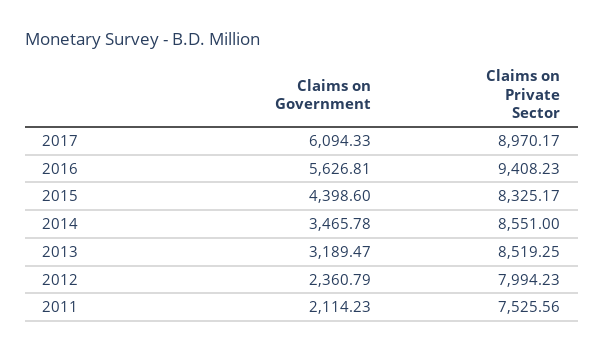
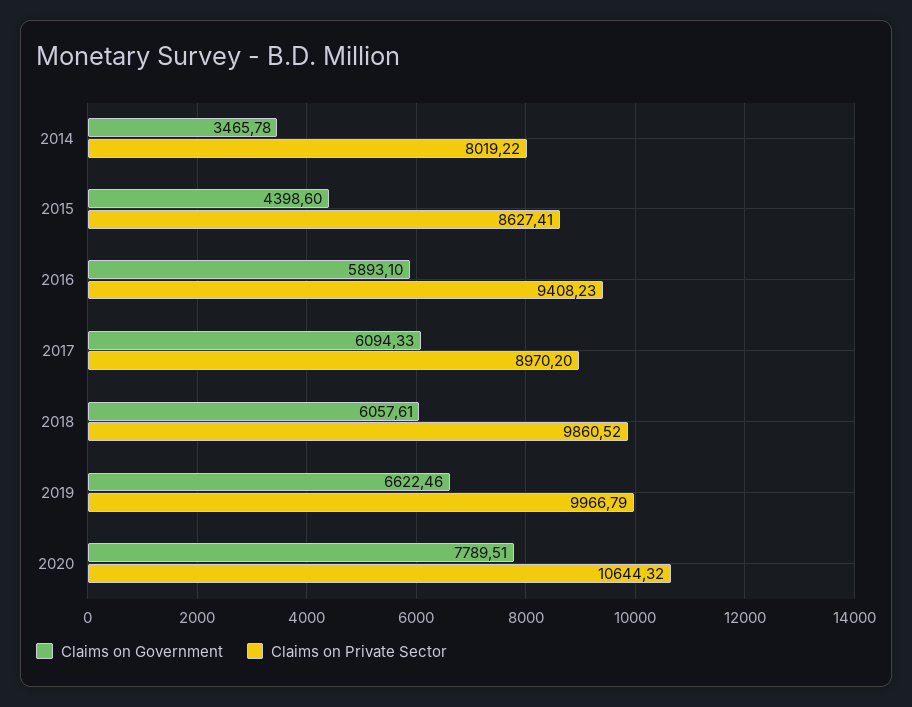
Claims on Private Sector, 2017: 8970.17 -> 8970.2
Claims on Government, 2016: 5626.81 -> 5893.1
Claims on Private Sector, 2015: 8325.17 -> 8627.41
Claims on Private Sector, 2014: 8551 -> 8019.22
Claims on Government, 2013: 3189.47 -> none
Claims on Private Sector, 2013: 8519.25 -> none
Claims on Government, 2012: 2360.79 -> none
Claims on Private Sector, 2012: 7994.23 -> none
Claims on Government, 2011: 2114.23 -> none
Claims on Private Sector, 2011: 7525.56 -> none
Claims on Government, 2018: none -> 6057.61
Claims on Private Sector, 2018: none -> 9860.52
Claims on Government, 2019: none -> 6622.46
Claims on Private Sector, 2019: none -> 9966.79
Claims on Government, 2020: none -> 7789.51
Claims on Private Sector, 2020: none -> 10644.32

